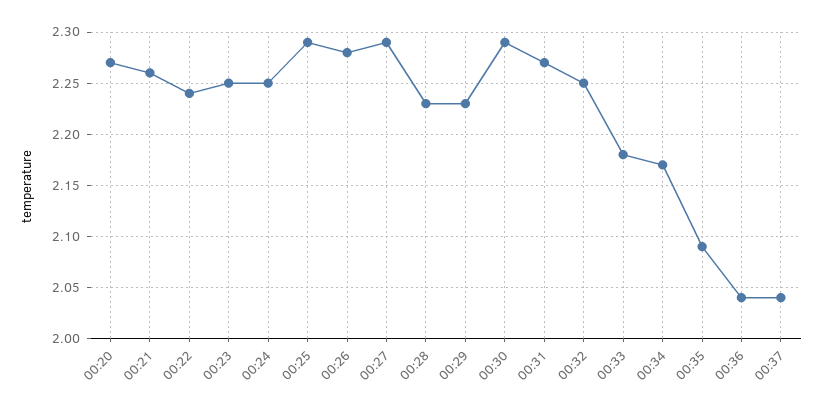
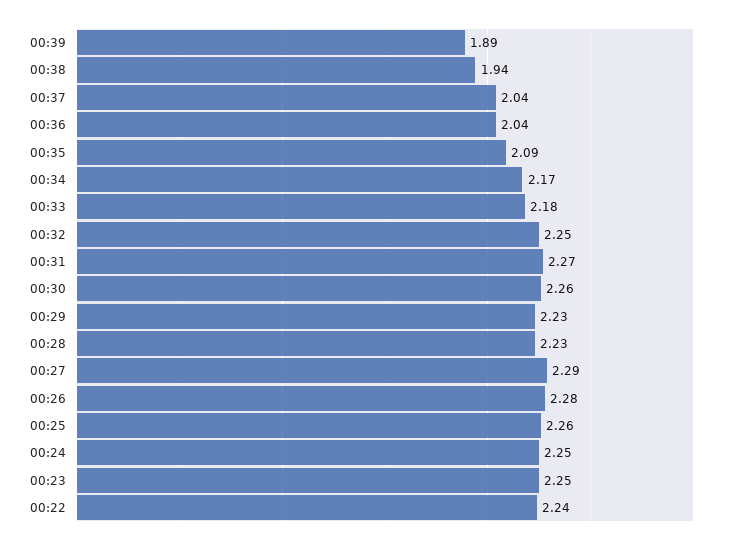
00:20: 2.27 -> none
00:21: 2.26 -> none
00:25: 2.29 -> 2.26
00:30: 2.29 -> 2.26
00:39: none -> 1.89
00:38: none -> 1.94

